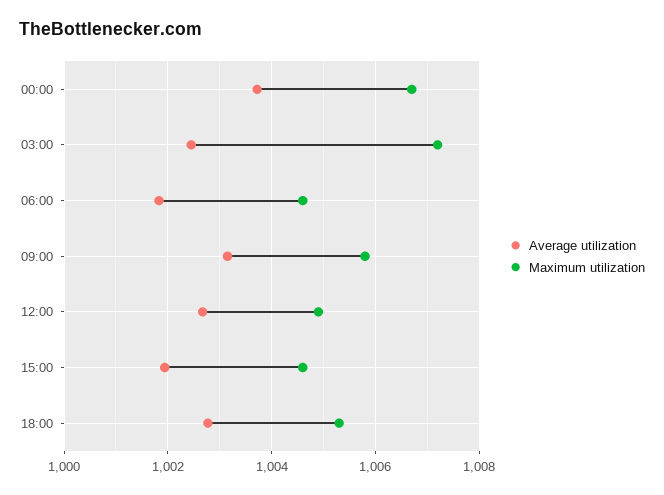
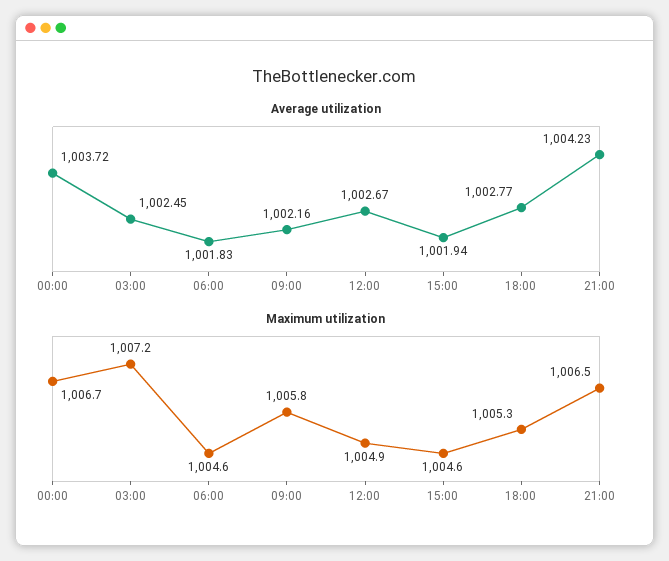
Average utilization, 09:00: 1003.2 -> 1002.16
Average utilization, 21:00: none -> 1004.23
Maximum utilization, 21:00: none -> 1006.5

